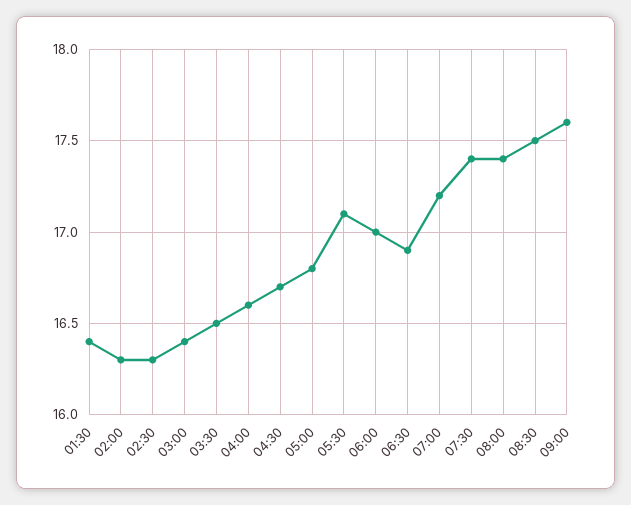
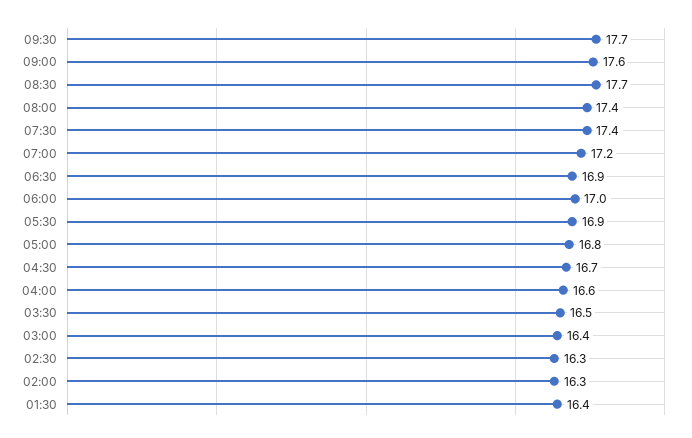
05:30: 17.1 -> 16.9
08:30: 17.5 -> 17.7
09:30: none -> 17.7

